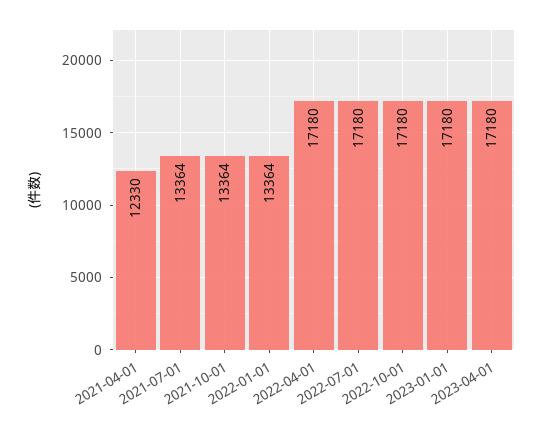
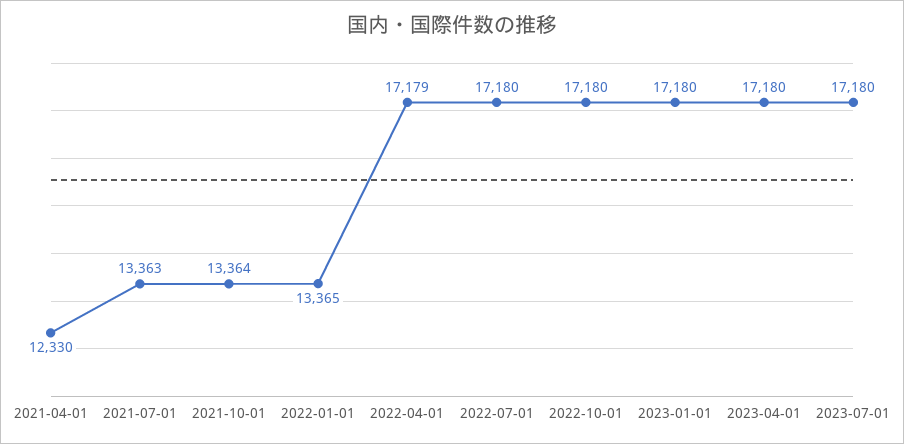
2021-07-01: 13364 -> 13363
2022-01-01: 13364 -> 13365
2022-04-01: 17180 -> 17179
2023-07-01: none -> 17180

